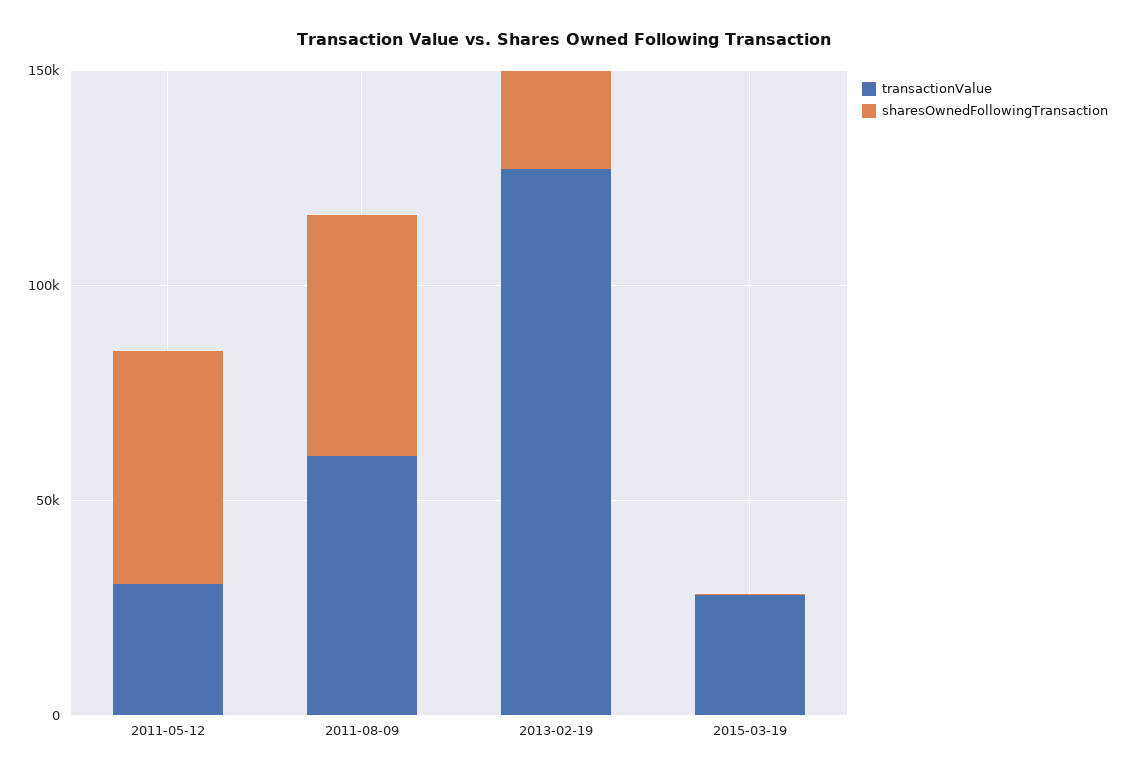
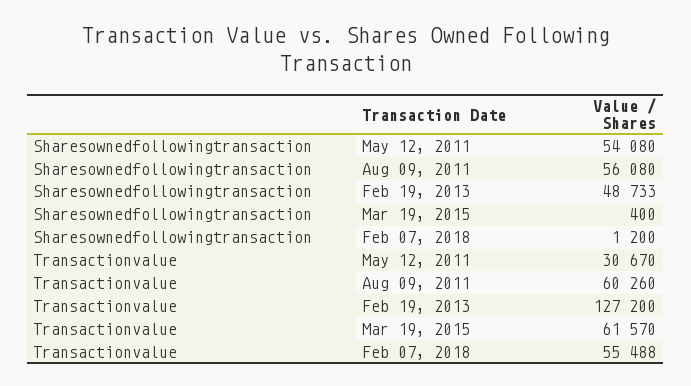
sharesOwnedFollowingTransaction, 2013-02-19: 20000 -> 48733
transactionValue, 2015-03-19: 30000 -> 61570
sharesOwnedFollowingTransaction, Feb 07, 2018: none -> 1200
transactionValue, Feb 07, 2018: none -> 55488

